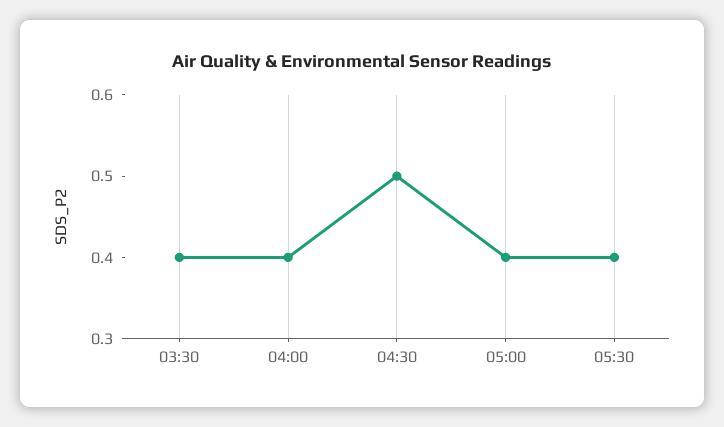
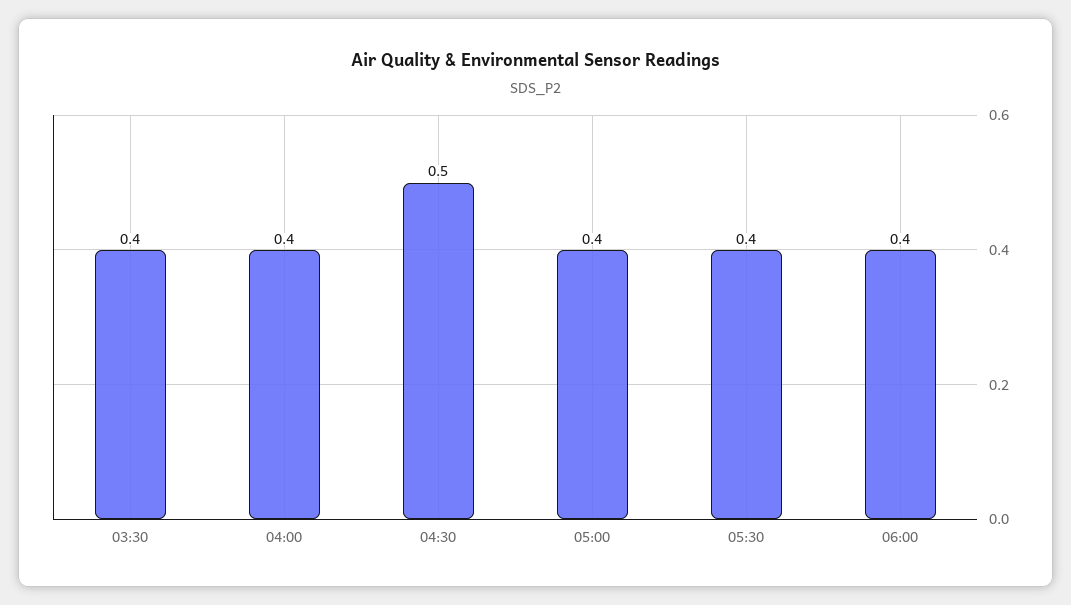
06:00: none -> 0.4

